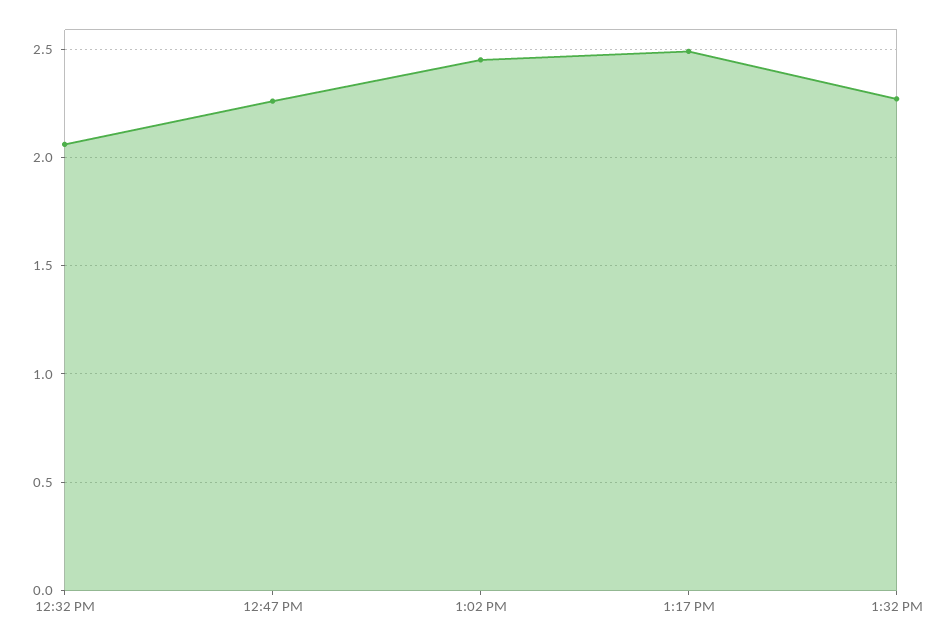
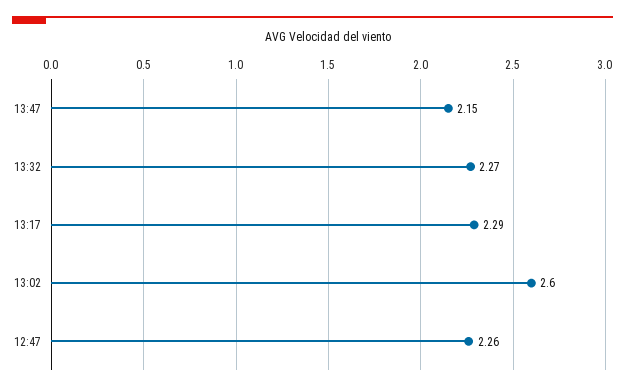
12:32 PM: 2.05 -> none
1:02 PM: 2.45 -> 2.6
1:17 PM: 2.5 -> 2.29
13:47: none -> 2.15

